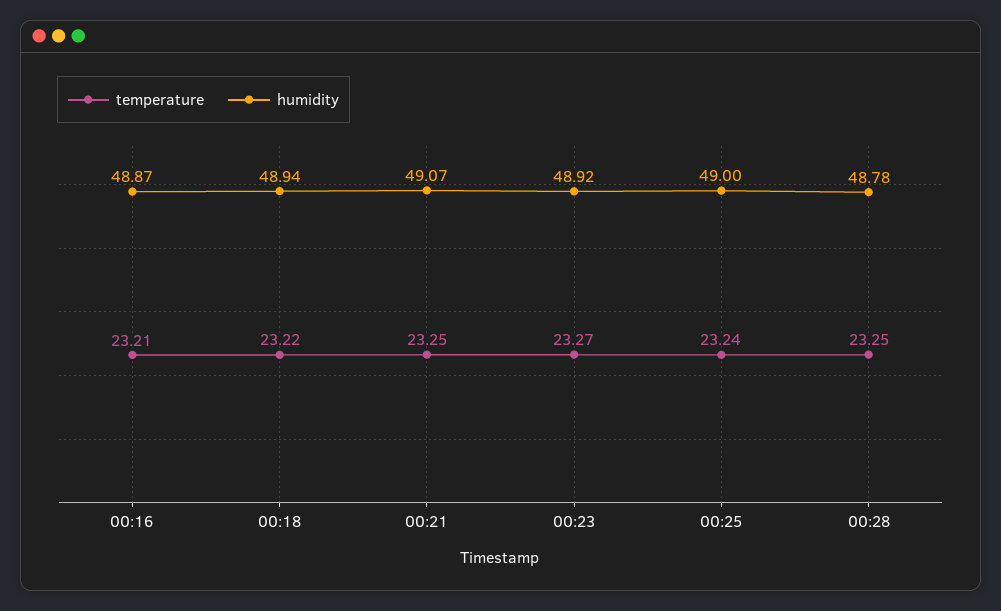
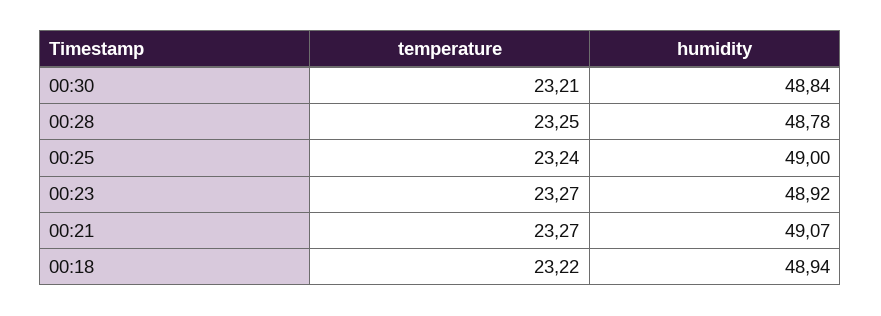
temperature, 00:16: 23.21 -> none
humidity, 00:16: 48.87 -> none
temperature, 00:21: 23.25 -> 23.27
temperature, 00:30: none -> 23.21
humidity, 00:30: none -> 48.84

